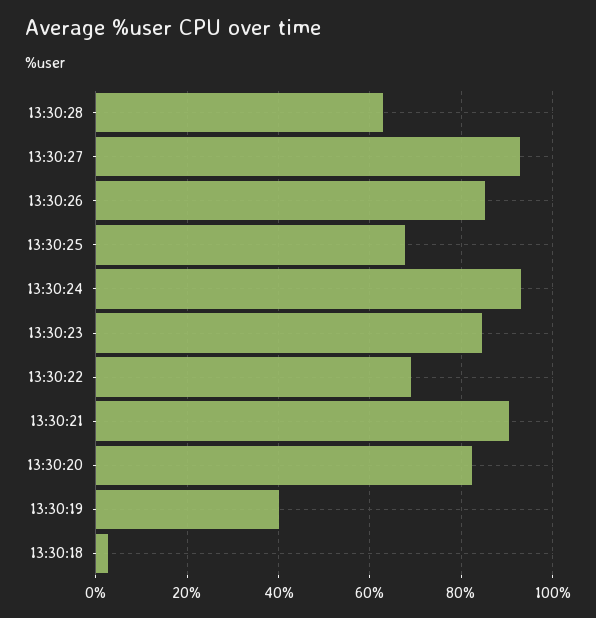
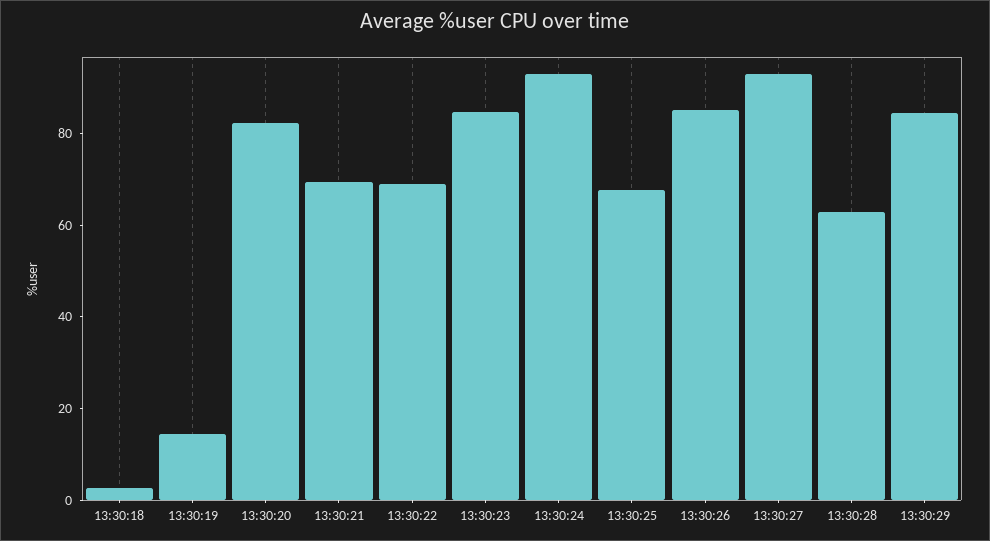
13:30:21: 90 -> 70
13:30:19: 40 -> 15
13:30:29: none -> 85

